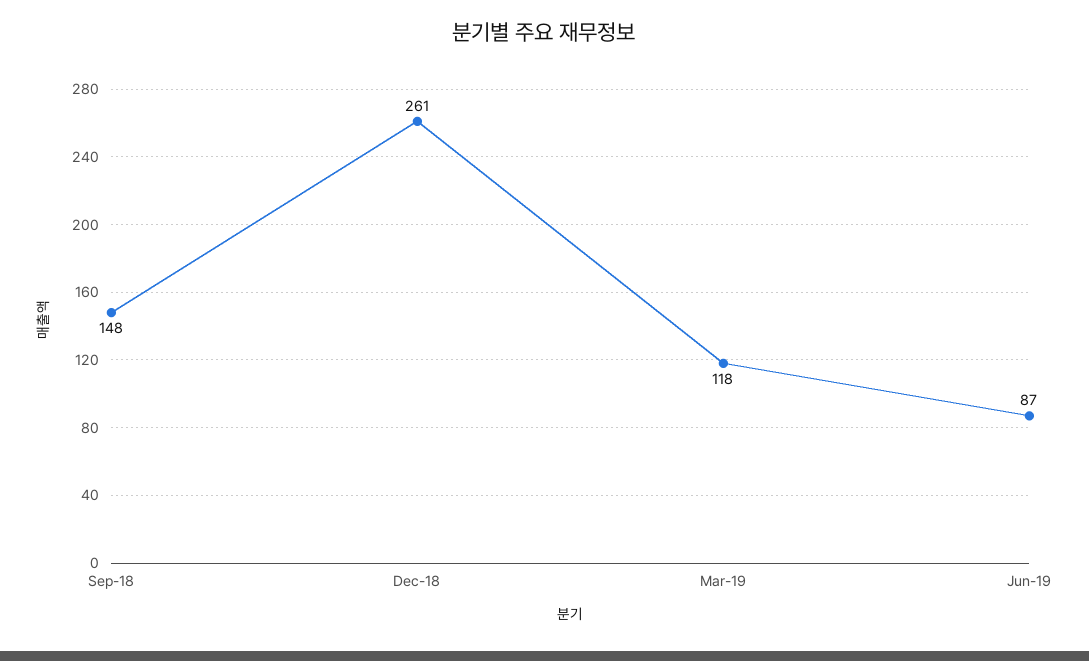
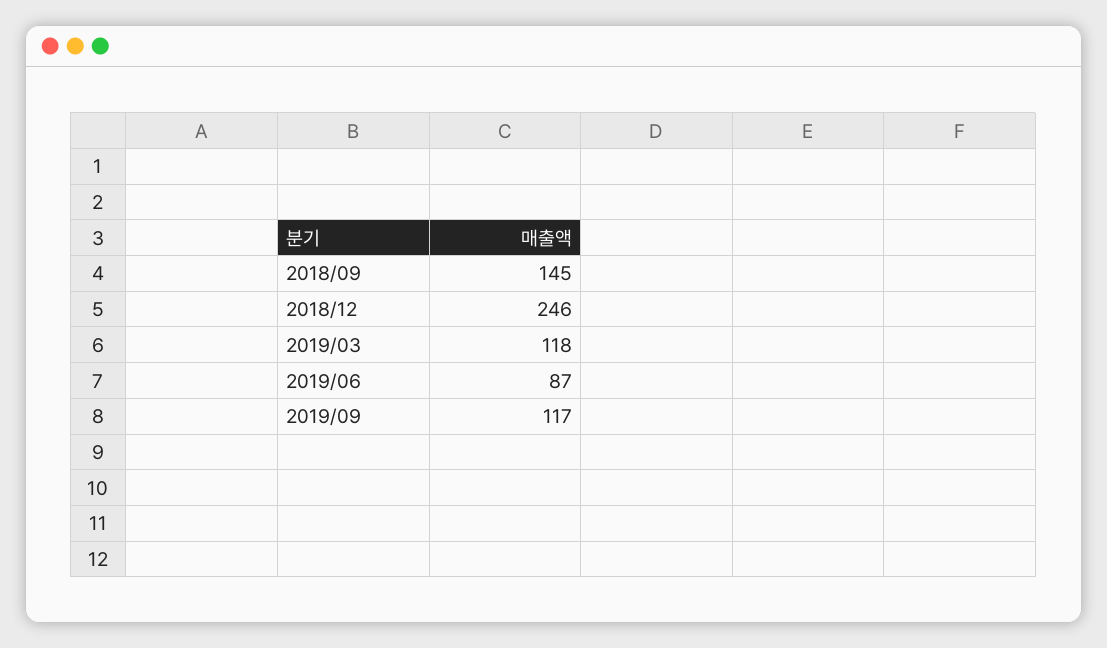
Sep-18: 148 -> 145
Dec-18: 261 -> 246
2019/09: none -> 117

